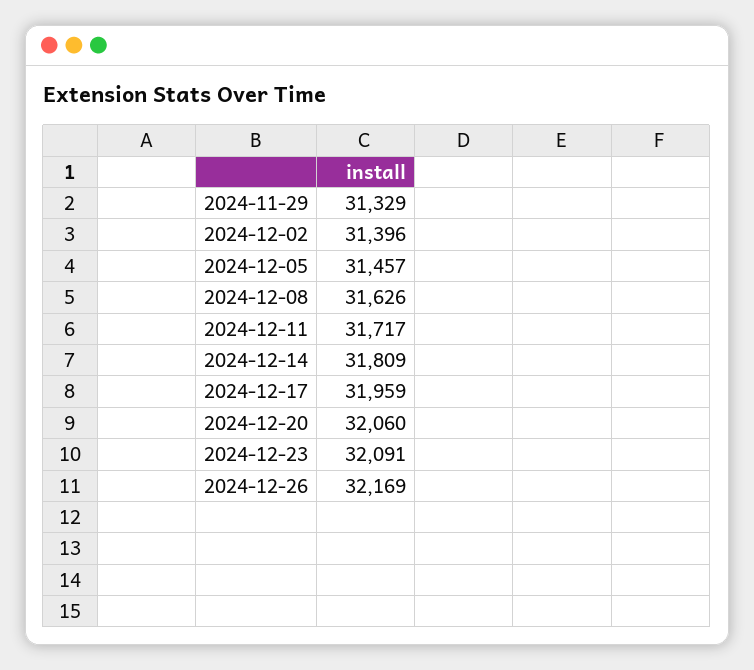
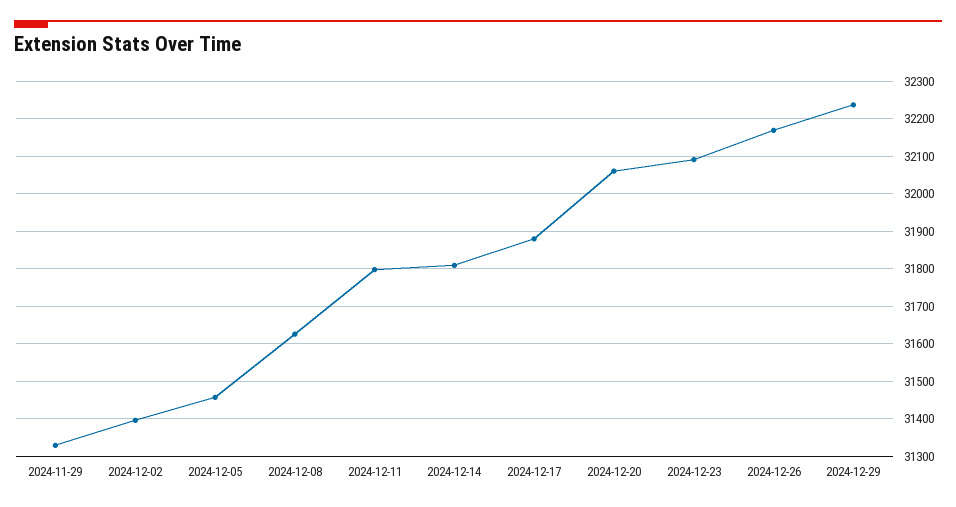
2024-12-11: 31717 -> 31800
2024-12-17: 31959 -> 31880
2024-12-29: none -> 32240

